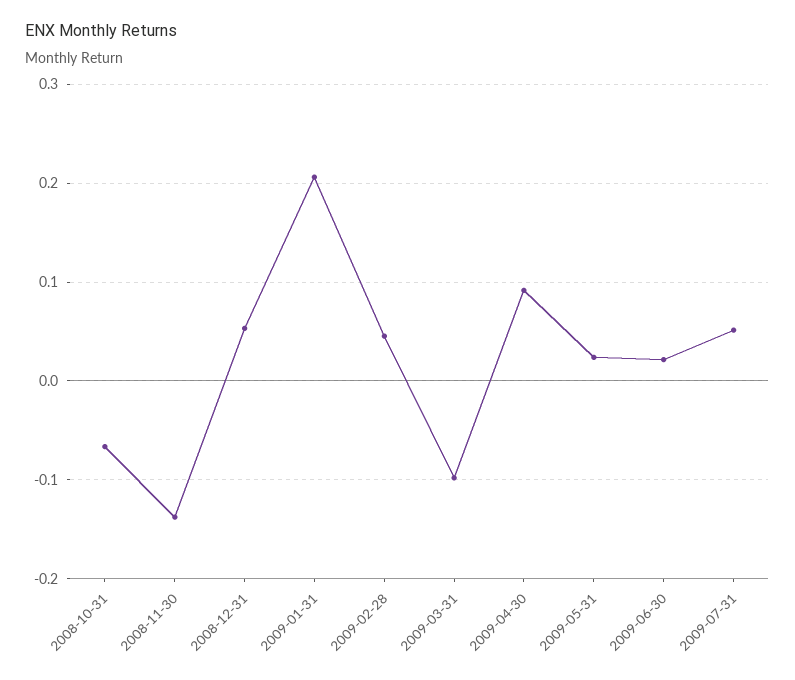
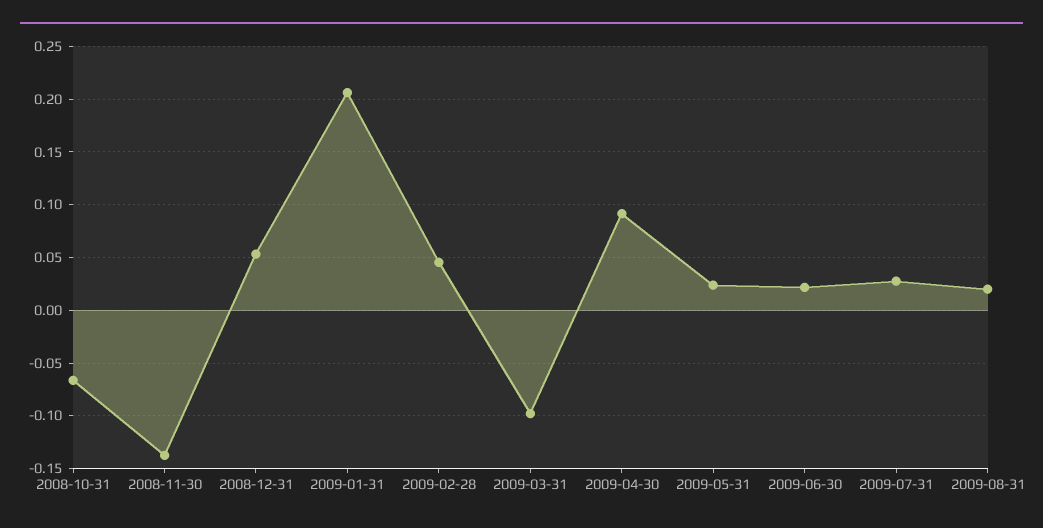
2009-07-31: 0.05 -> 0.03
2009-08-31: none -> 0.02

